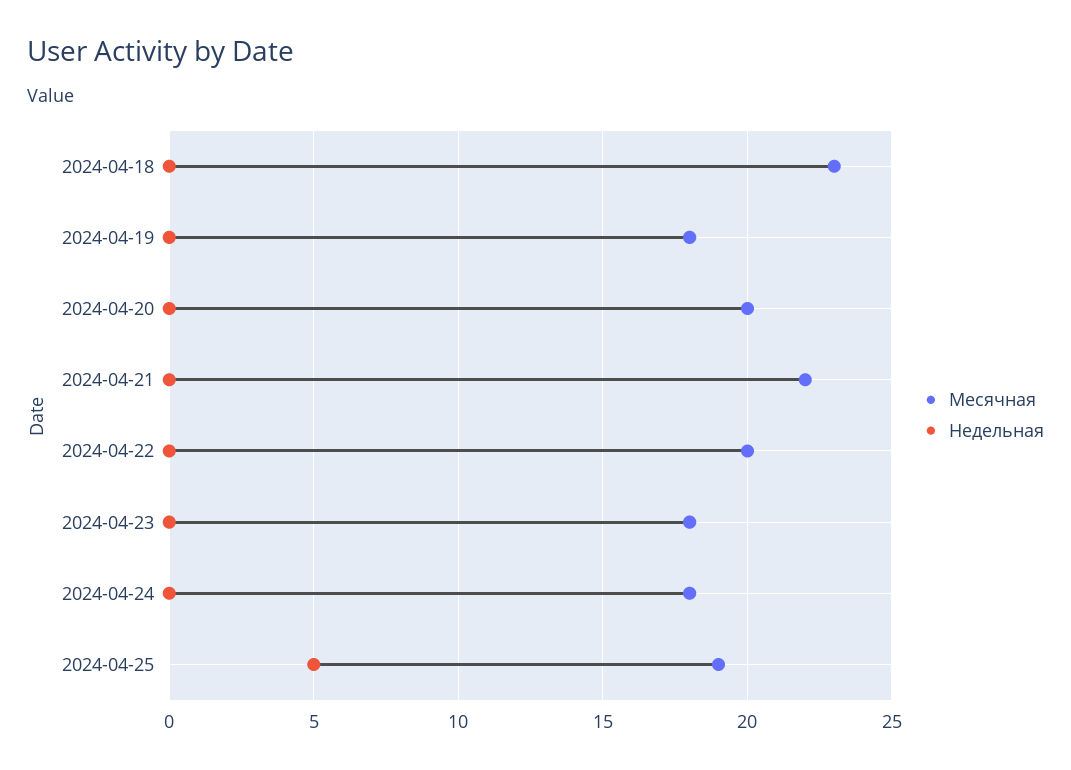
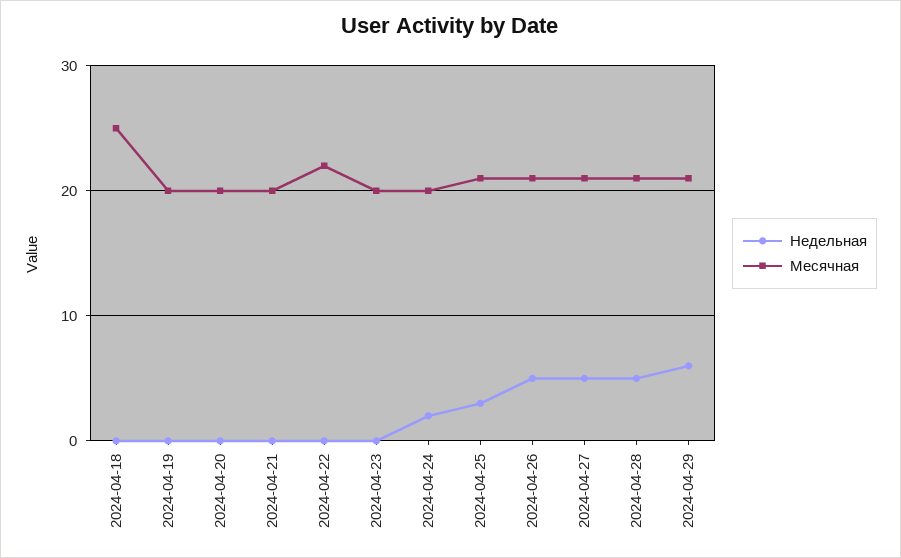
Месячная, 2024-04-18: 23 -> 25
Месячная, 2024-04-19: 18 -> 20
Месячная, 2024-04-21: 22 -> 20
Месячная, 2024-04-22: 20 -> 22
Месячная, 2024-04-23: 18 -> 20
Месячная, 2024-04-24: 18 -> 20
Недельная, 2024-04-24: 0 -> 2
Месячная, 2024-04-25: 19 -> 21
Недельная, 2024-04-25: 5 -> 3
Недельная, 2024-04-26: none -> 5
Месячная, 2024-04-26: none -> 21
Недельная, 2024-04-27: none -> 5
Месячная, 2024-04-27: none -> 21
Недельная, 2024-04-28: none -> 5
Месячная, 2024-04-28: none -> 21
Недельная, 2024-04-29: none -> 6
Месячная, 2024-04-29: none -> 21

